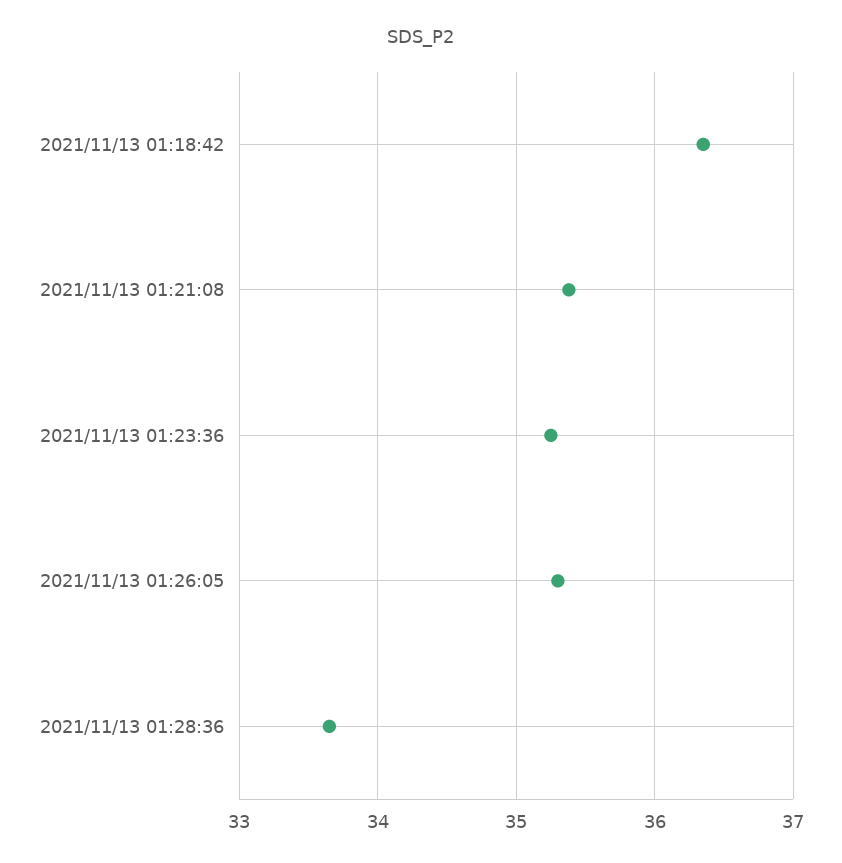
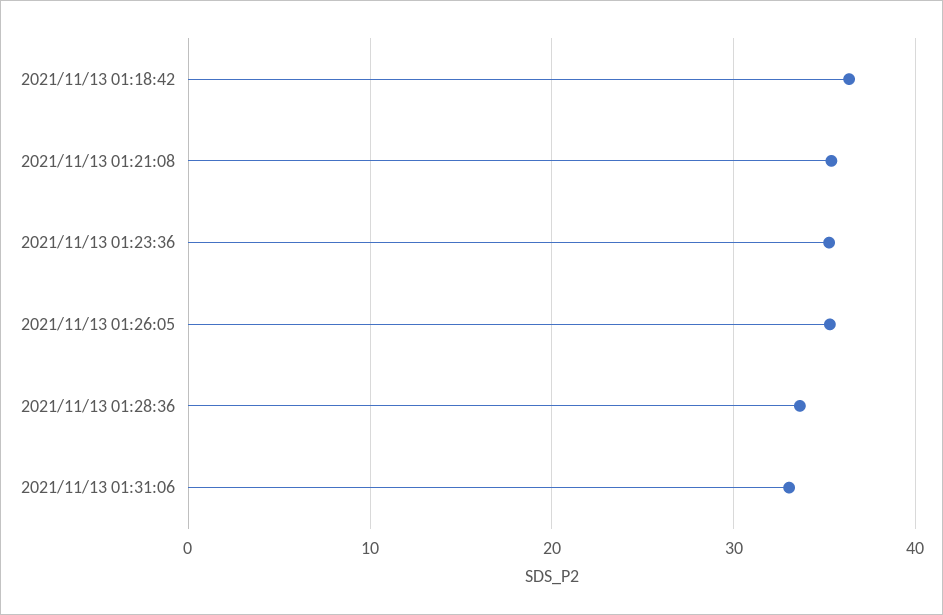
2021/11/13 01:31:06: none -> 33

